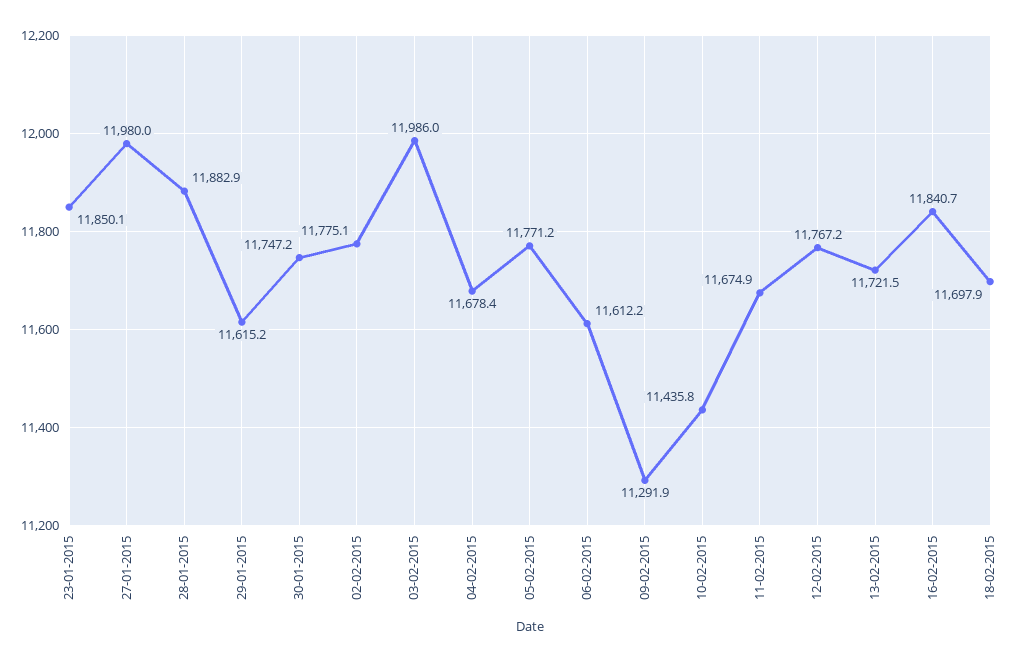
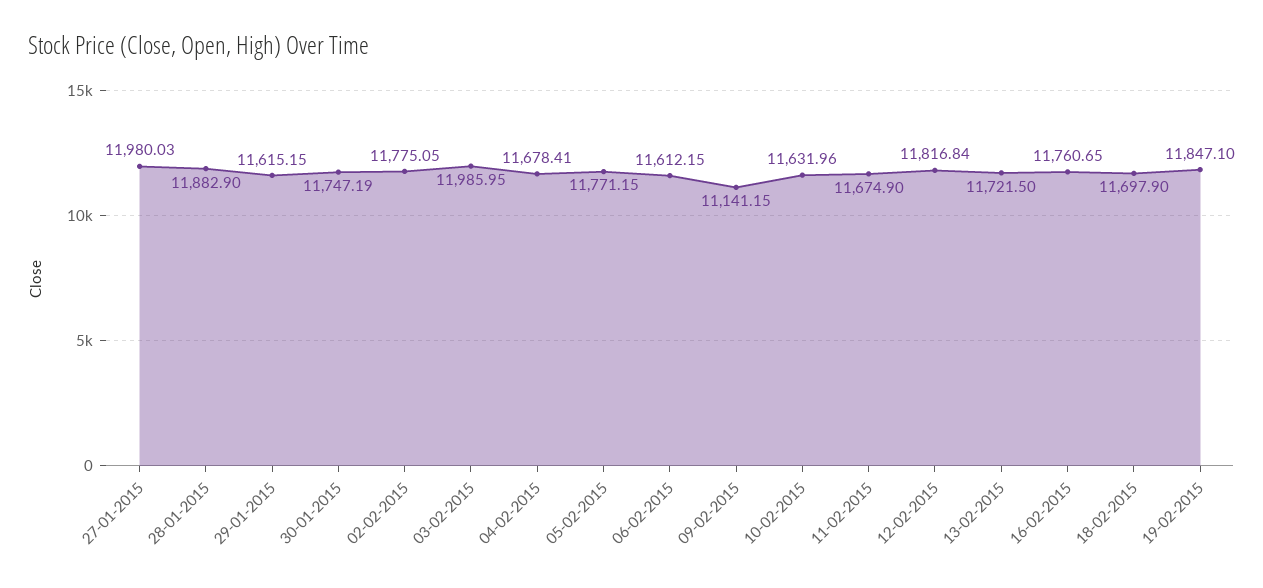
23-01-2015: 11850.1 -> none
09-02-2015: 11291.9 -> 11141.15
10-02-2015: 11435.8 -> 11631.96
12-02-2015: 11767.2 -> 11816.84
16-02-2015: 11840.7 -> 11760.65
19-02-2015: none -> 11847.1

